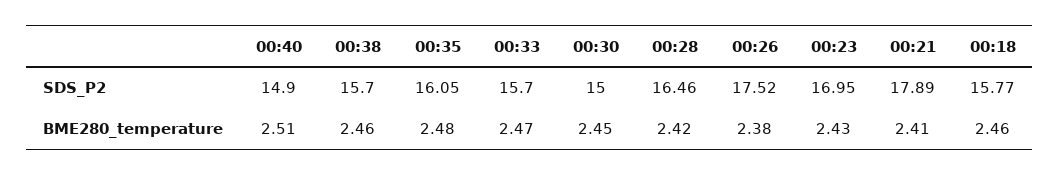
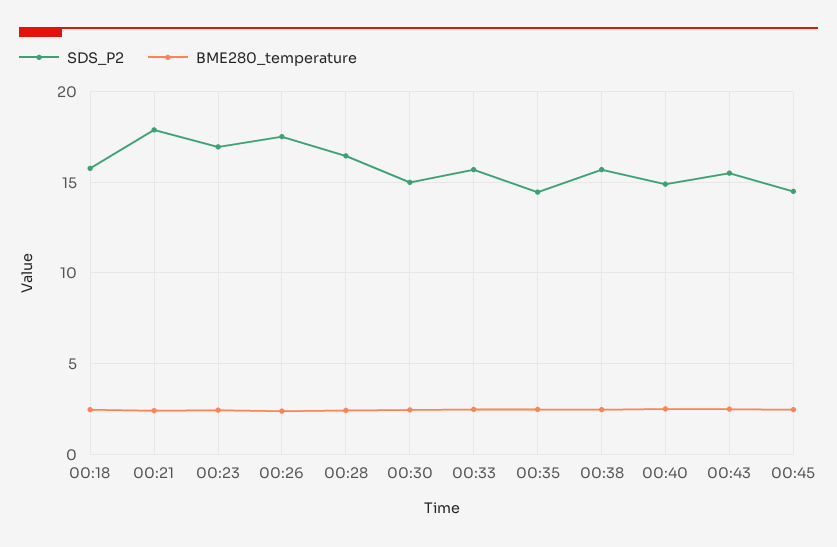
SDS_P2, 00:35: 16.05 -> 14.5
SDS_P2, 00:43: none -> 15.5
BME280_temperature, 00:43: none -> 2.5
SDS_P2, 00:45: none -> 14.5
BME280_temperature, 00:45: none -> 2.5

